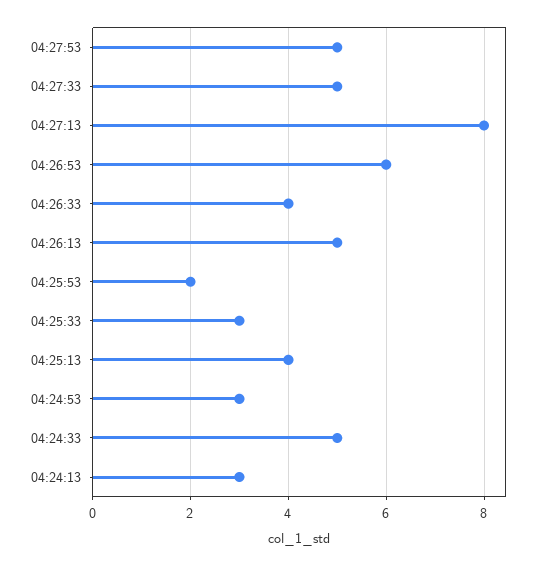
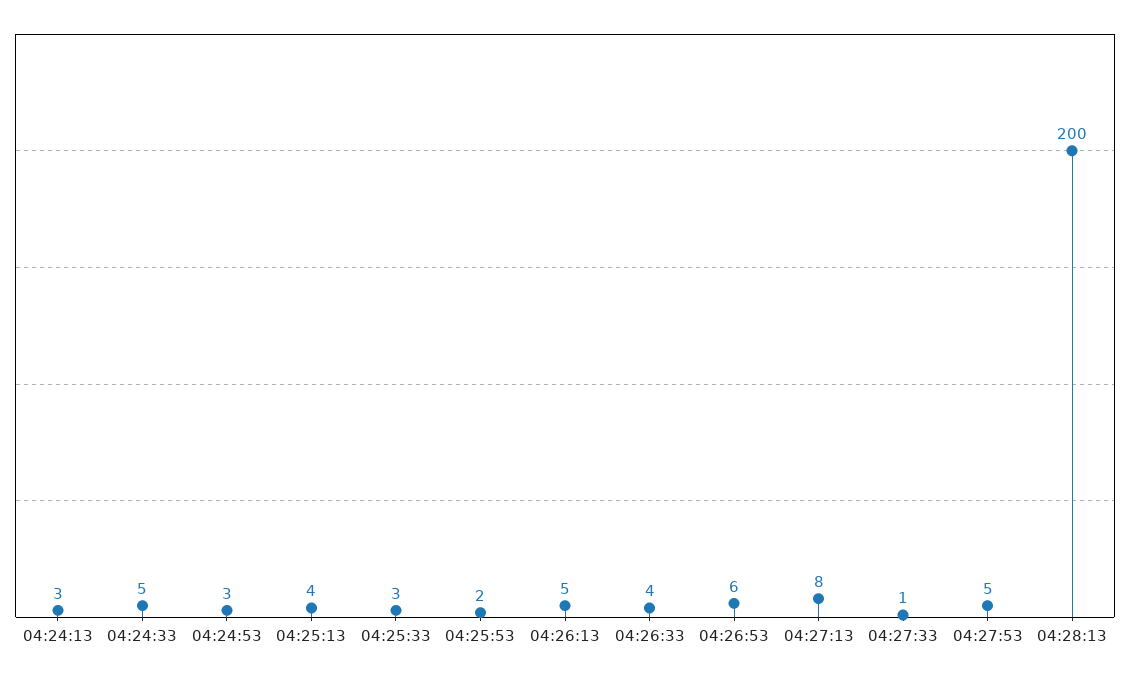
04:27:33: 5 -> 1
04:28:13: none -> 200

